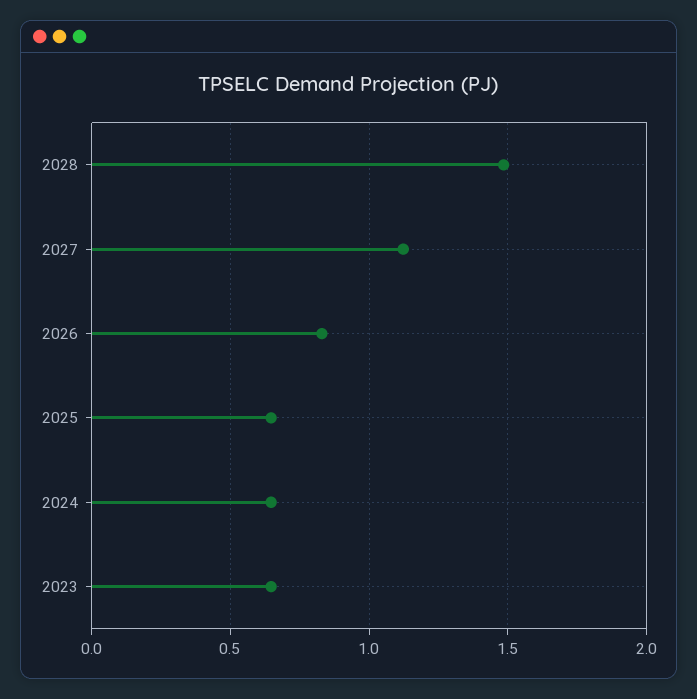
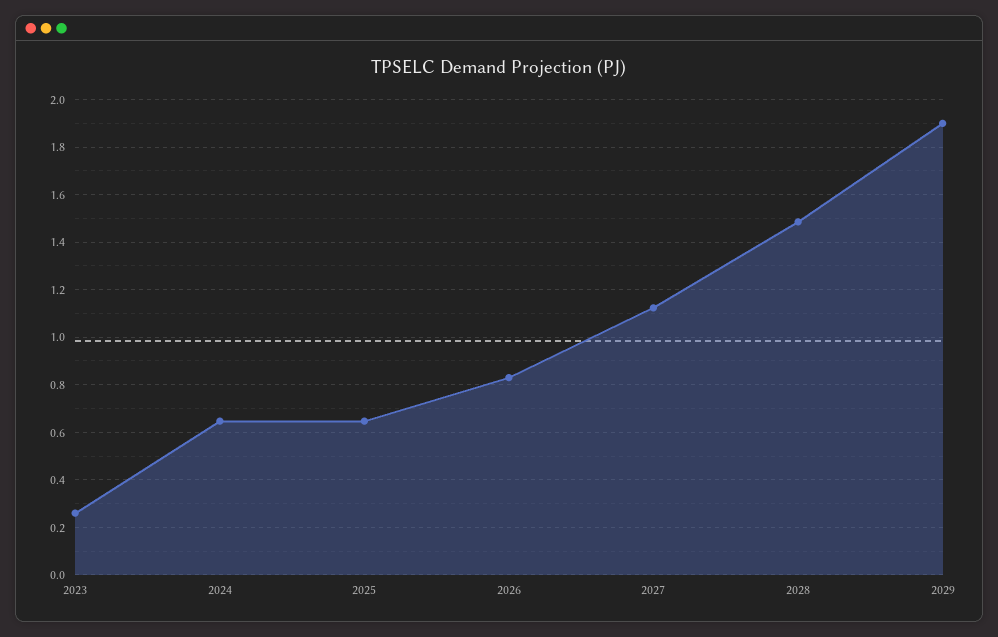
2023: 0.65 -> 0.25
2029: none -> 1.9

